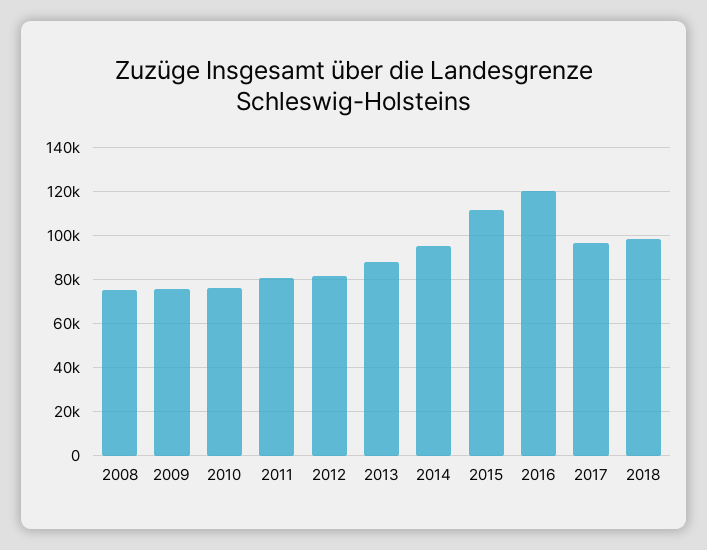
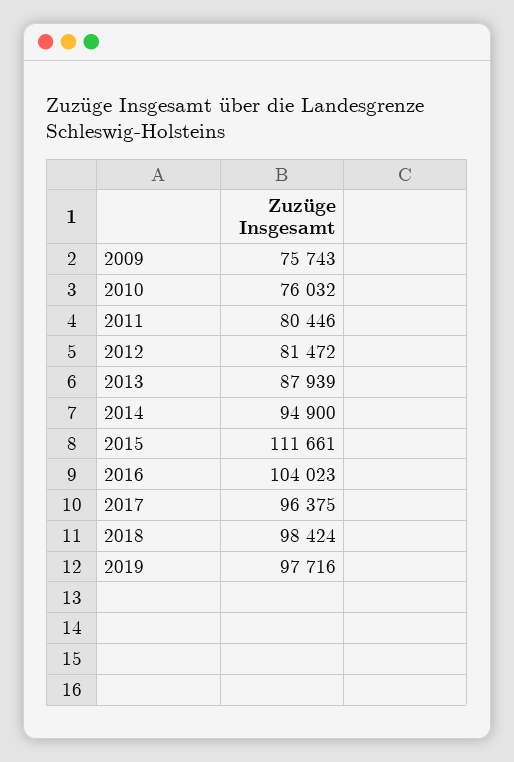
2008: 75000 -> none
2016: 120000 -> 104023
2019: none -> 97716

